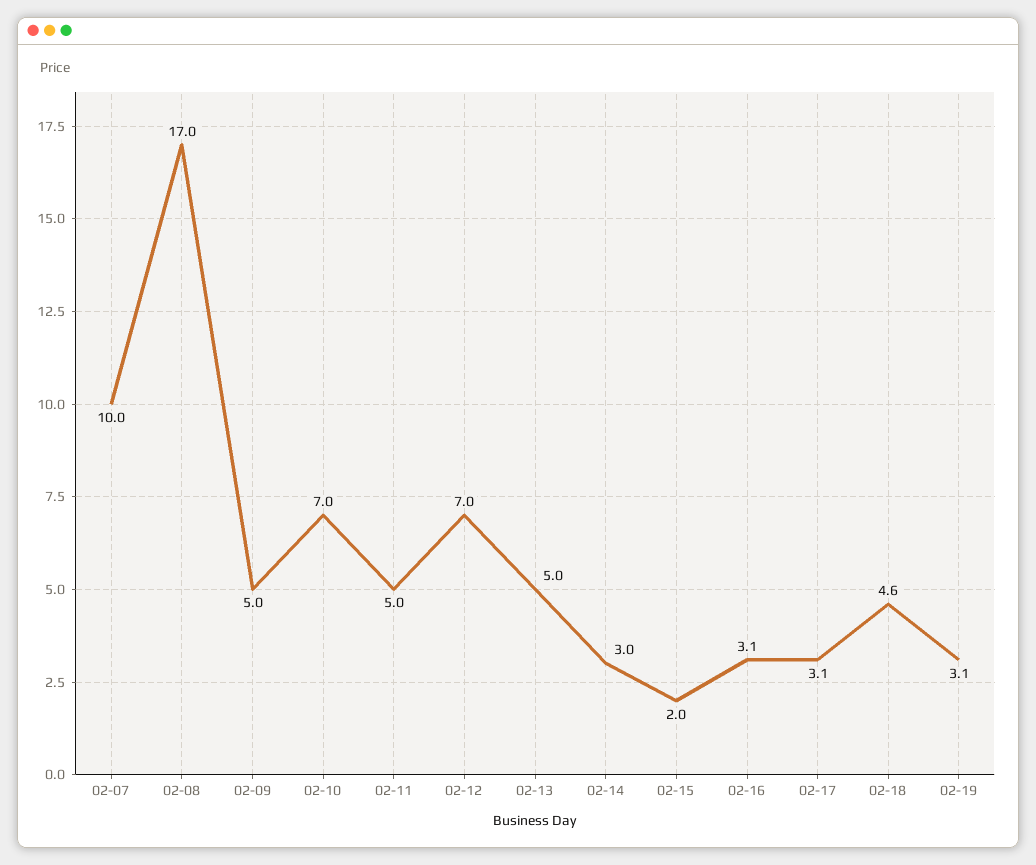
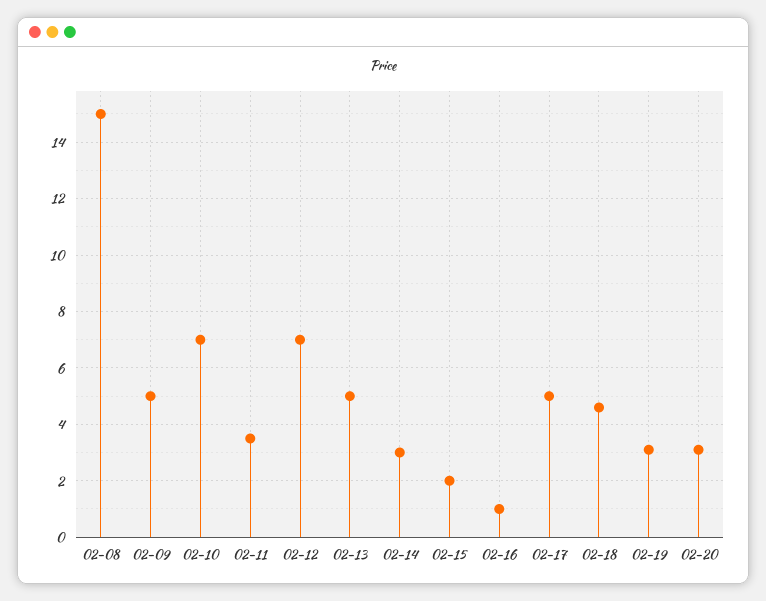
02-07: 10 -> none
02-08: 17 -> 15
02-11: 5 -> 3.5
02-16: 3.1 -> 1
02-17: 3.1 -> 5
02-20: none -> 3

